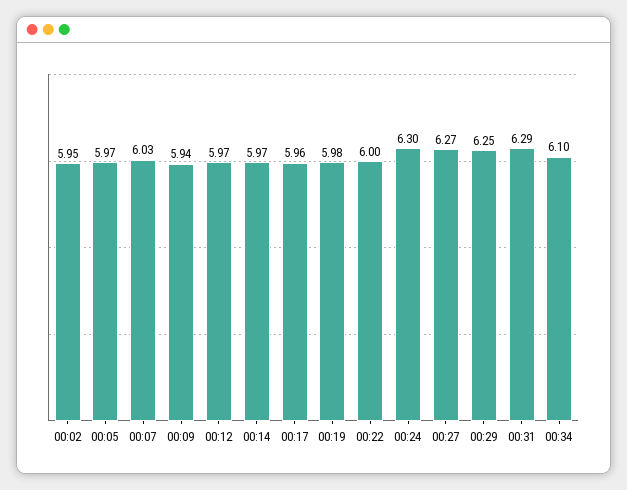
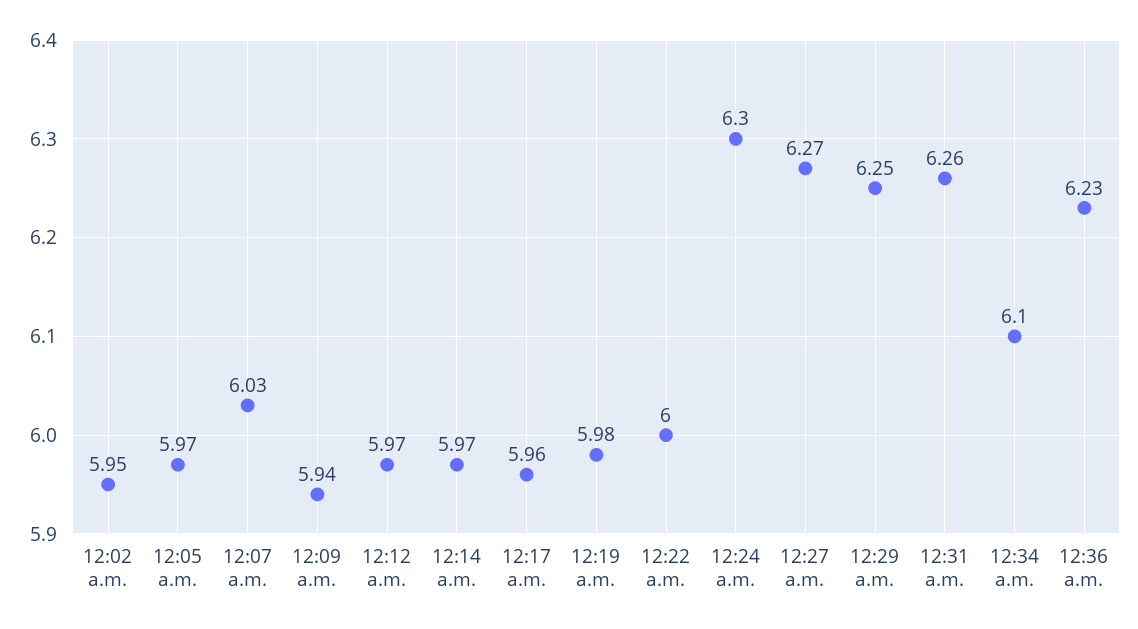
00:31: 6.29 -> 6.26
12:36 a.m.: none -> 6.23

